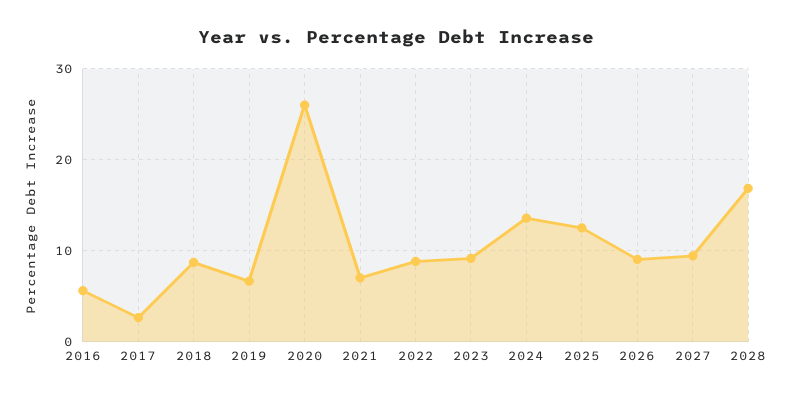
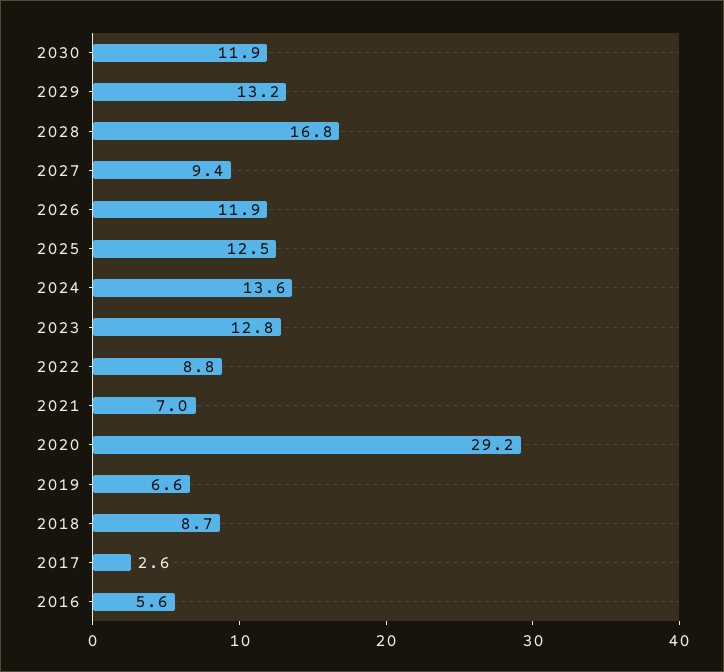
2020: 26 -> 29.2
2023: 9 -> 12.8
2026: 9 -> 11.9
2030: none -> 11.9
2029: none -> 13.2

